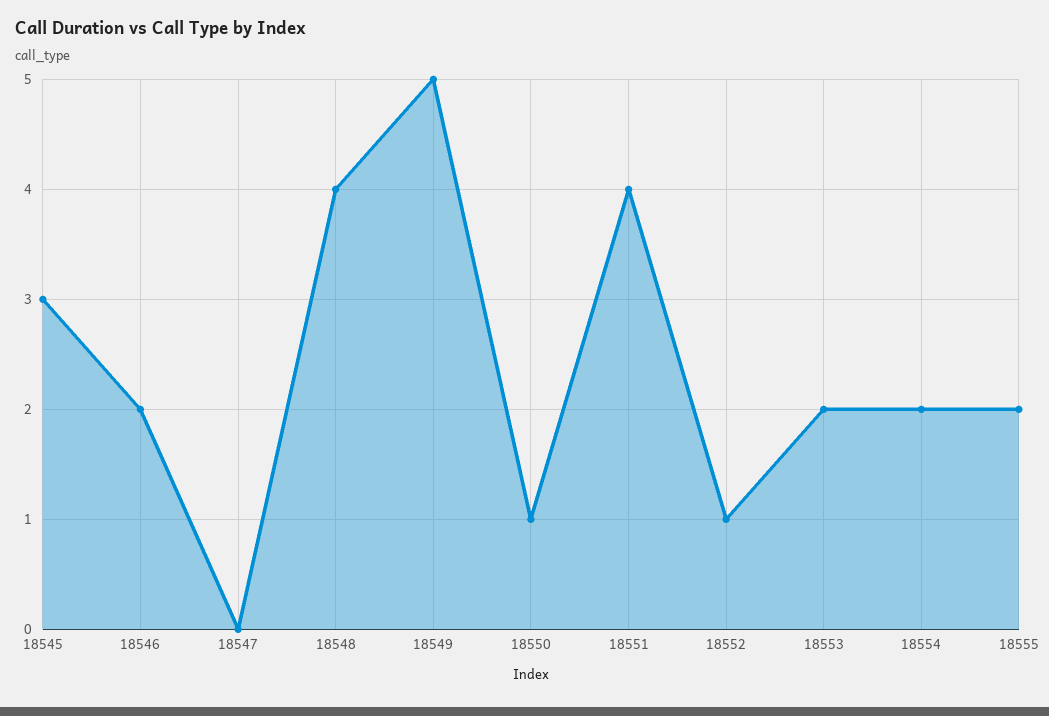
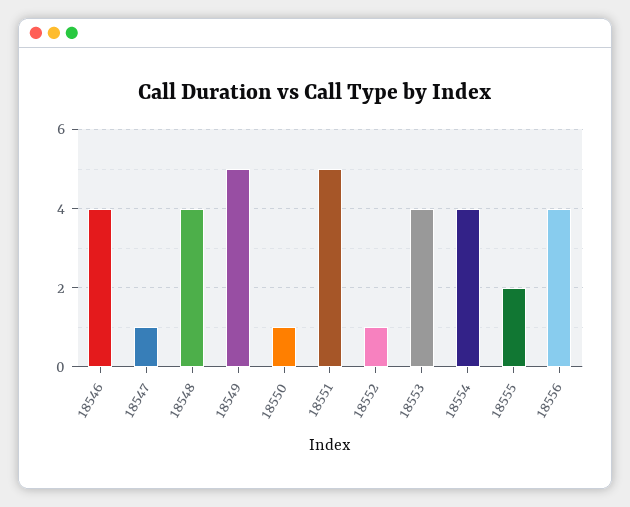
18545: 3 -> none
18546: 2 -> 4
18547: 0 -> 1
18551: 4 -> 5
18553: 2 -> 4
18554: 2 -> 4
18556: none -> 4

